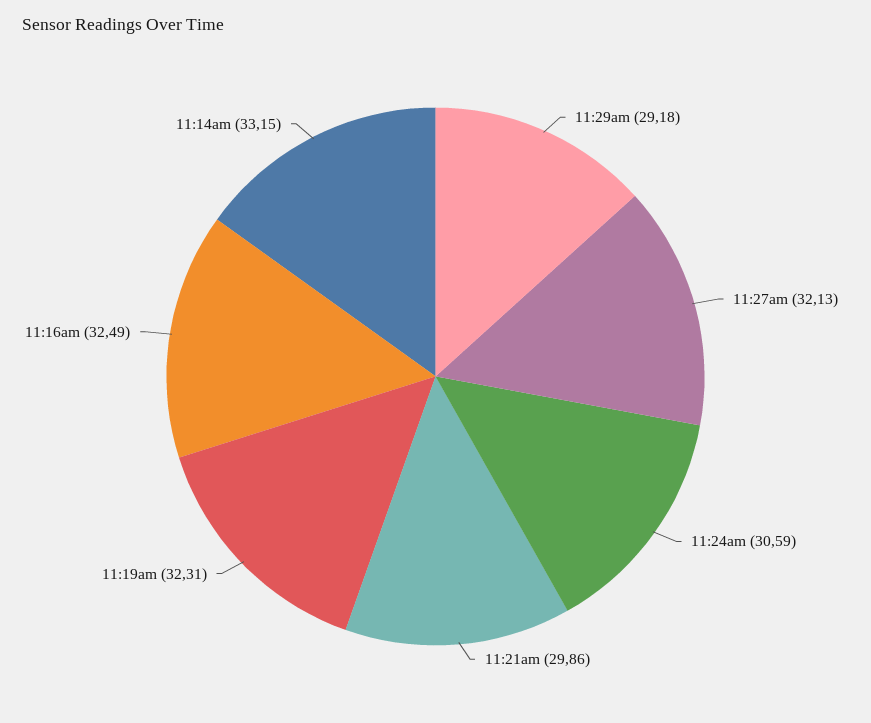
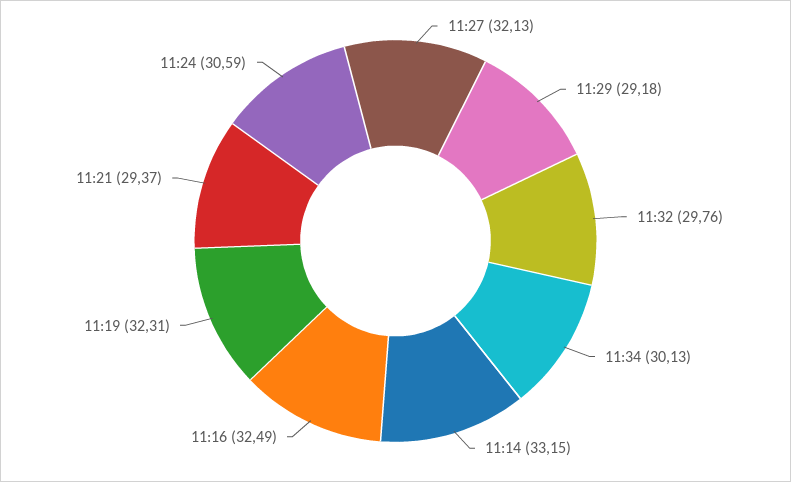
11:21am: 29.86 -> 29.37
11:32: none -> 29.76
11:34: none -> 30.13

